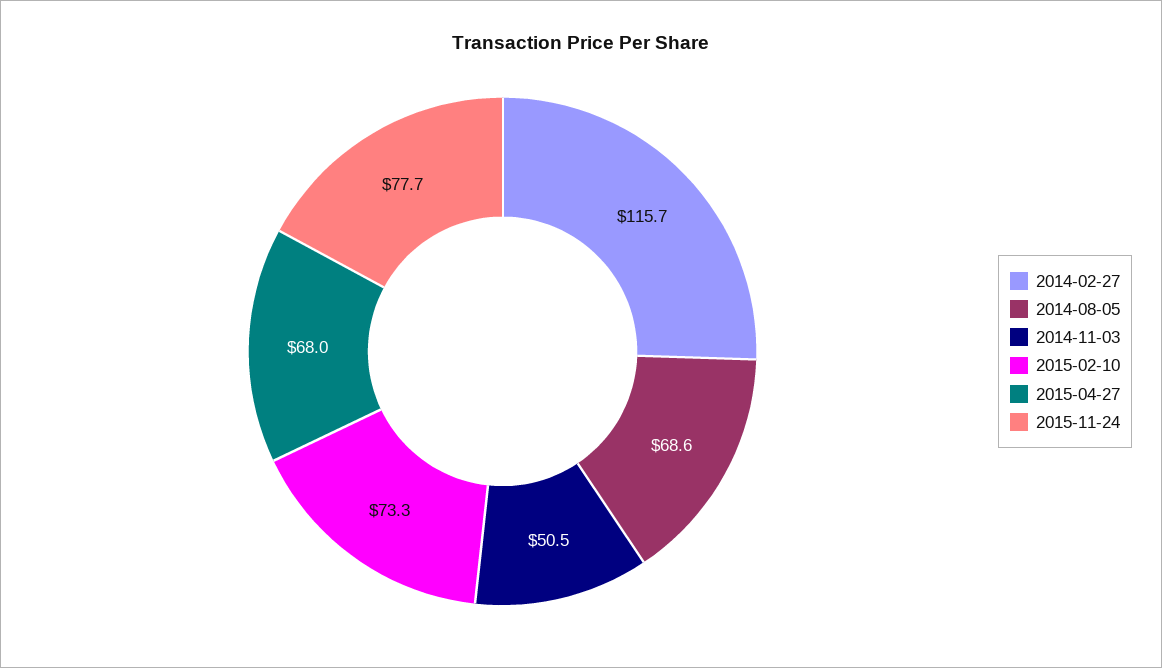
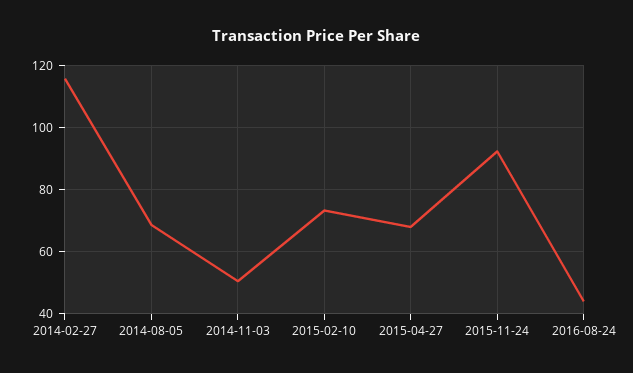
2015-11-24: 77.7 -> 92
2016-08-24: none -> 44

